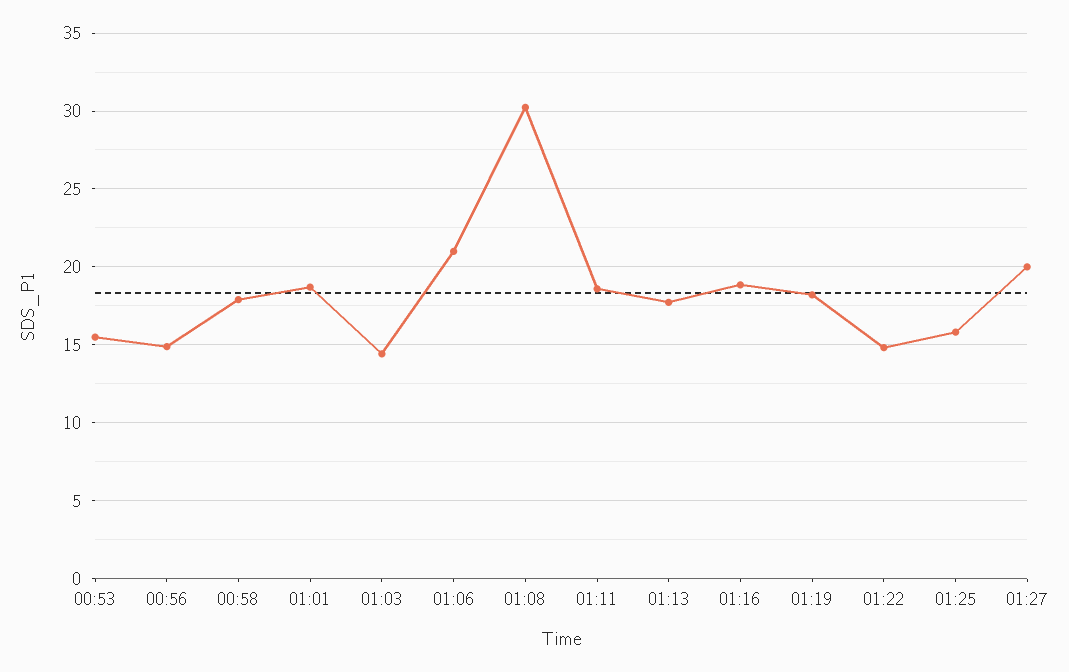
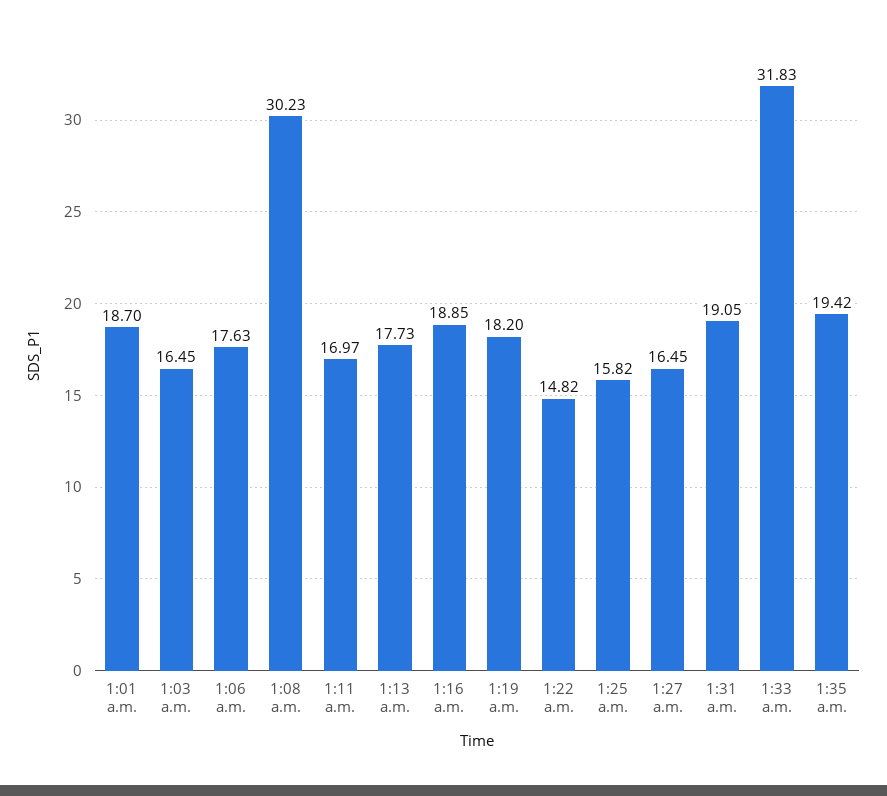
00:53: 15.5 -> none
00:56: 15 -> none
00:58: 18 -> none
01:03: 14.5 -> 16.45
01:06: 21 -> 17.63
01:11: 18.5 -> 16.97
01:27: 20 -> 16.45
1:31 a.m.: none -> 19.05
1:33 a.m.: none -> 31.83
1:35 a.m.: none -> 19.42

